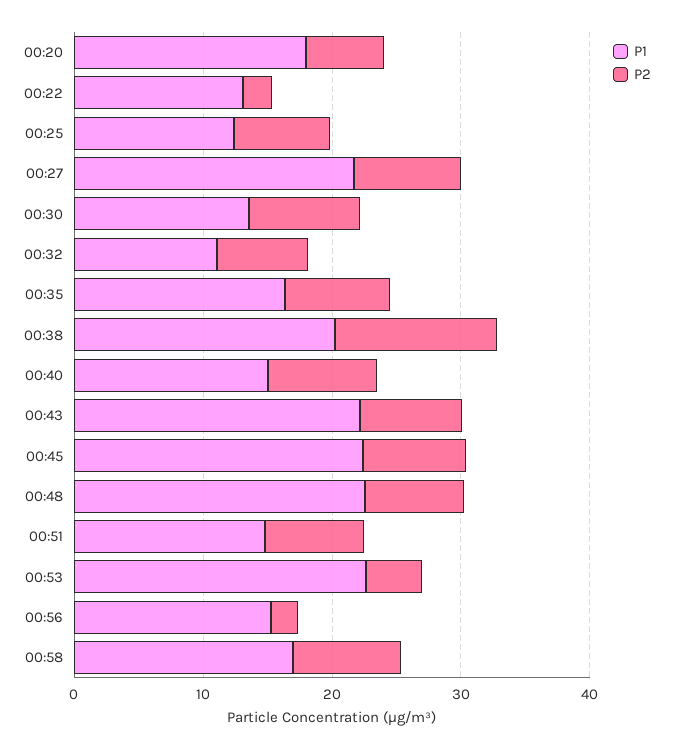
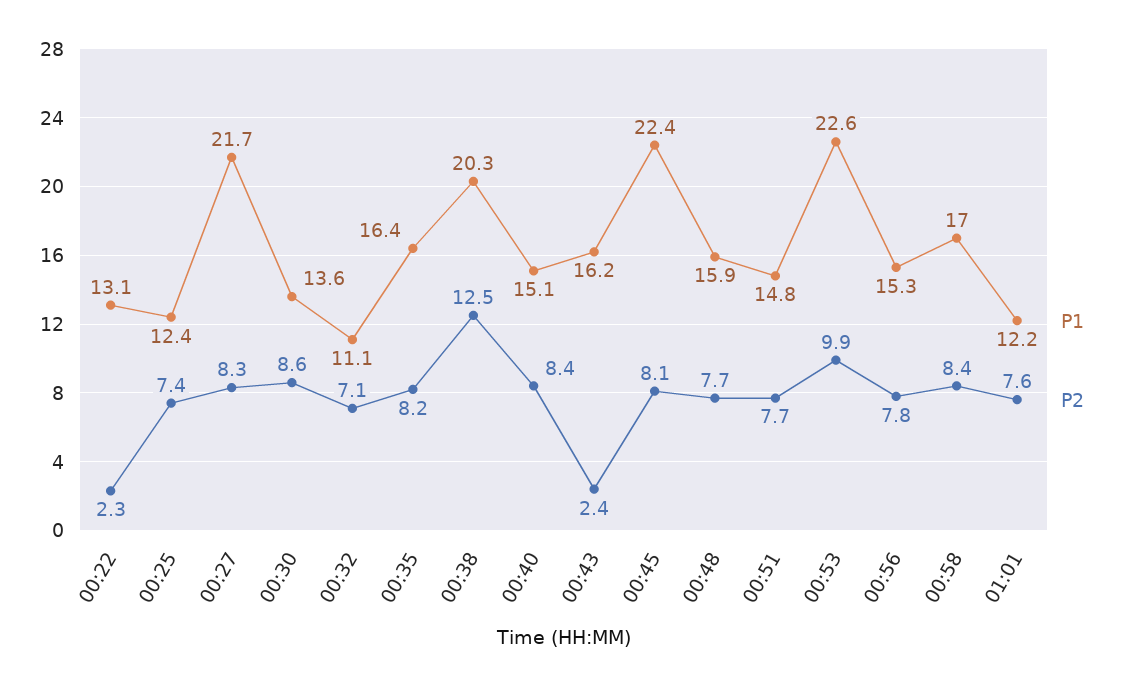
P1, 00:20: 18 -> none
P2, 00:20: 6 -> none
P1, 00:43: 22 -> 16.2
P2, 00:43: 8 -> 2.4
P1, 00:48: 22 -> 15.9
P2, 00:53: 4 -> 9.9
P2, 00:56: 2 -> 7.8
P1, 01:01: none -> 12.2
P2, 01:01: none -> 7.6

